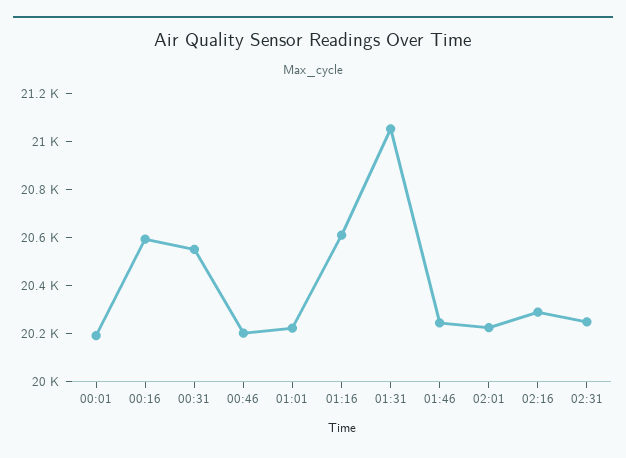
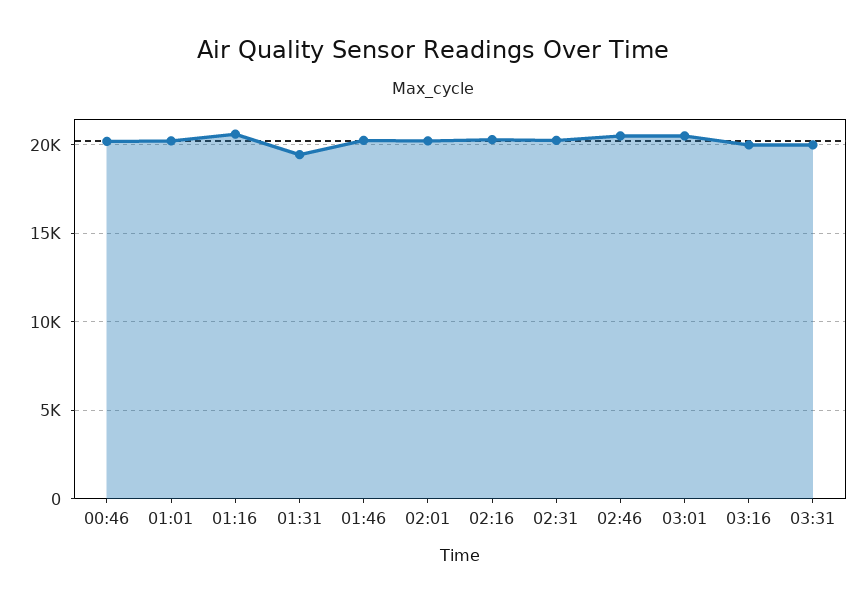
00:01: 20200 -> none
00:16: 20600 -> none
00:31: 20550 -> none
01:31: 21050 -> 19500
02:46: none -> 20500
03:01: none -> 20500
03:16: none -> 20000
03:31: none -> 20000

